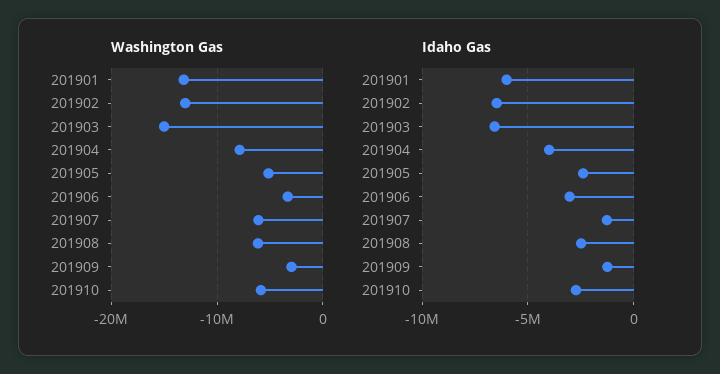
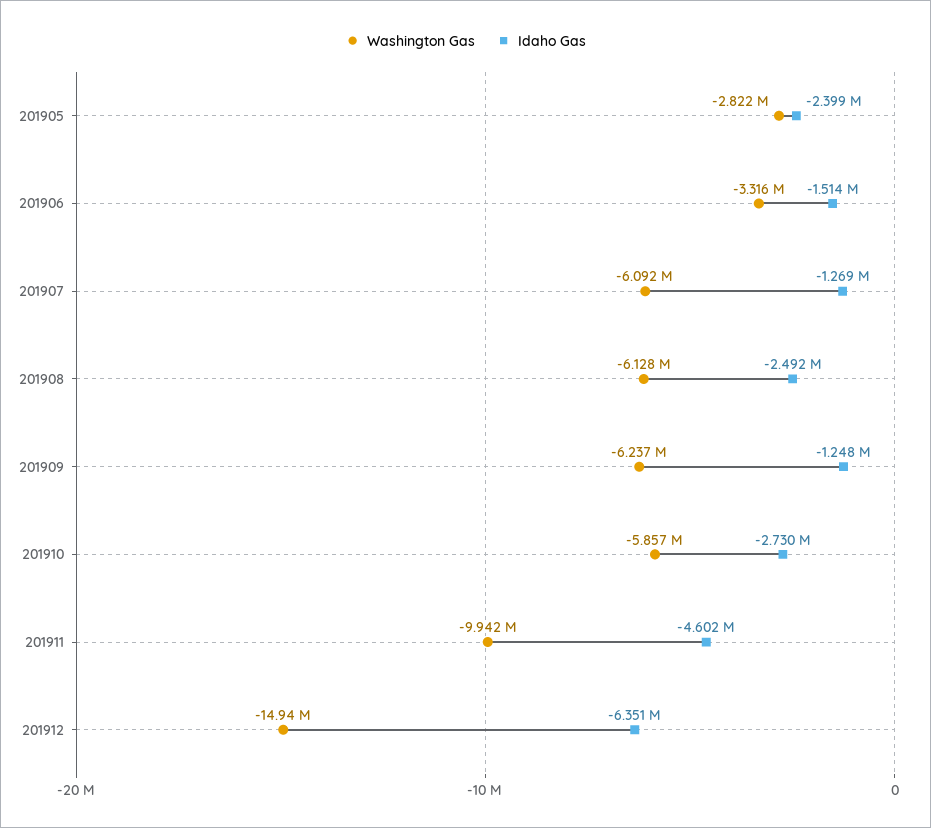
Washington Gas, 201901: -13000000 -> none
Washington Gas, 201902: -13000000 -> none
Washington Gas, 201903: -15000000 -> none
Washington Gas, 201904: -8000000 -> none
Washington Gas, 201905: -5000000 -> -2822000
Washington Gas, 201909: -3000000 -> -6237000
Idaho Gas, 201901: -6000000 -> none
Idaho Gas, 201902: -6500000 -> none
Idaho Gas, 201903: -6500000 -> none
Idaho Gas, 201904: -4000000 -> none
Idaho Gas, 201906: -3000000 -> -1514000
Washington Gas, 201911: none -> -9942000
Idaho Gas, 201911: none -> -4602000
Washington Gas, 201912: none -> -14940000
Idaho Gas, 201912: none -> -6351000

